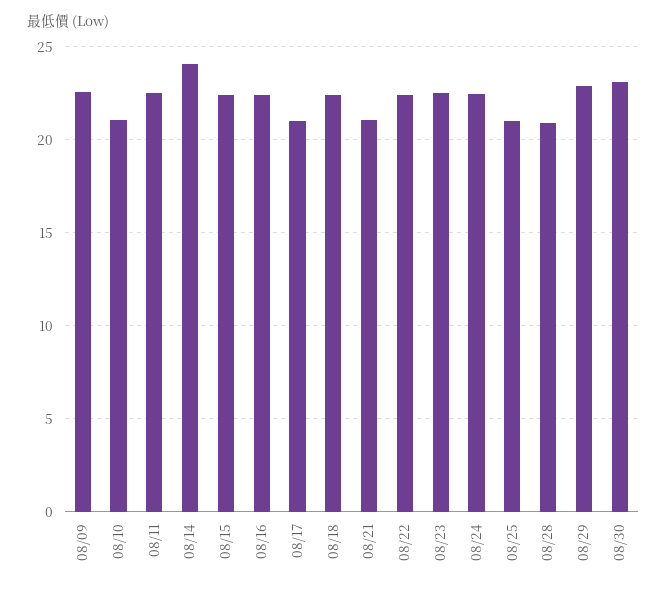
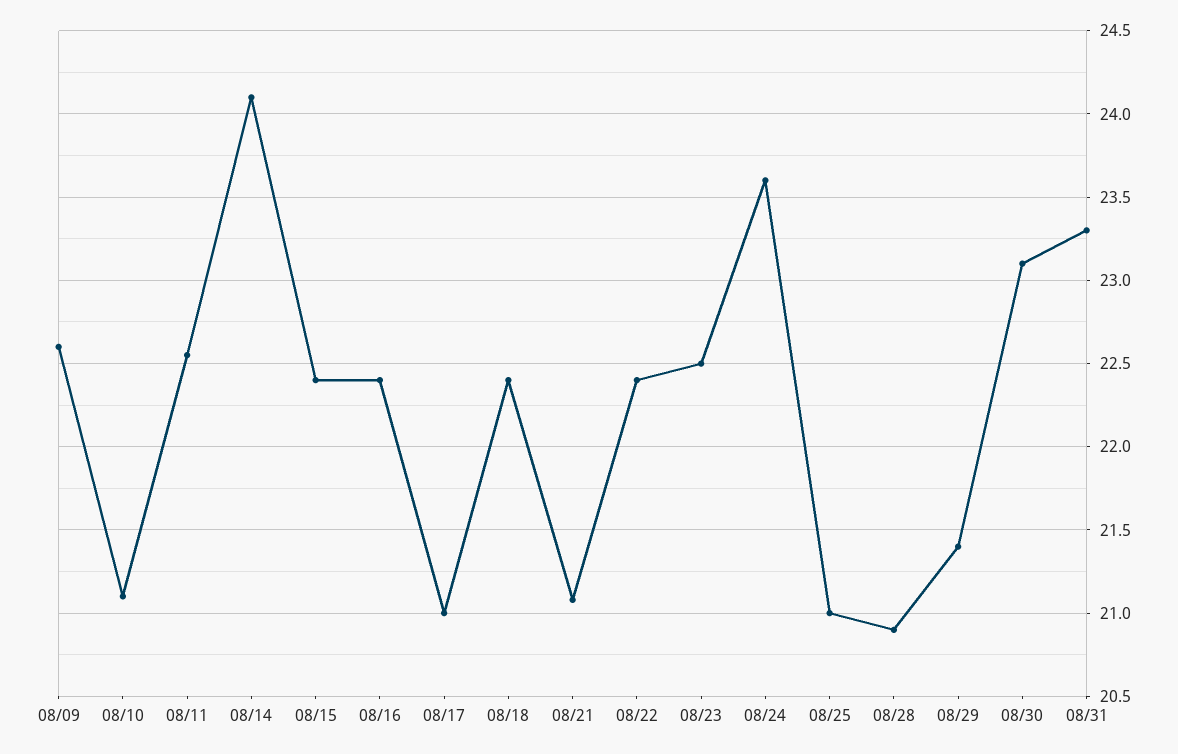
08/24: 22.5 -> 23.6
08/29: 23 -> 21.4
08/31: none -> 23.3

